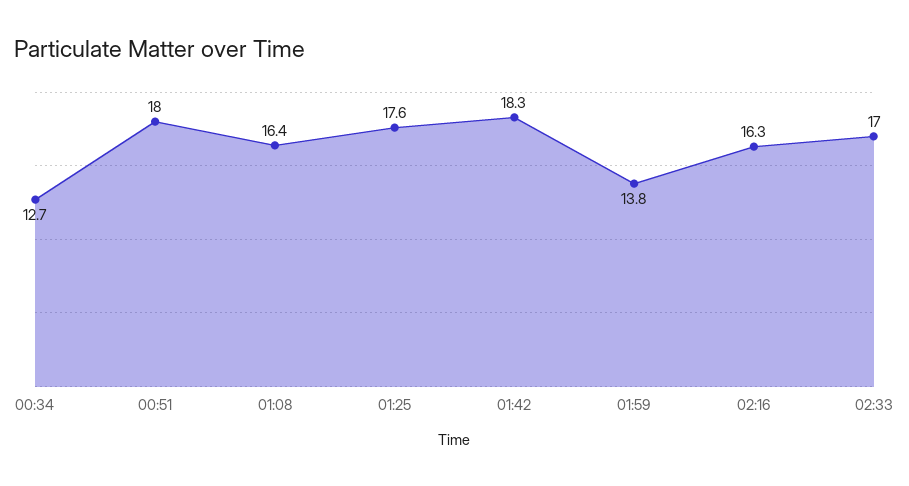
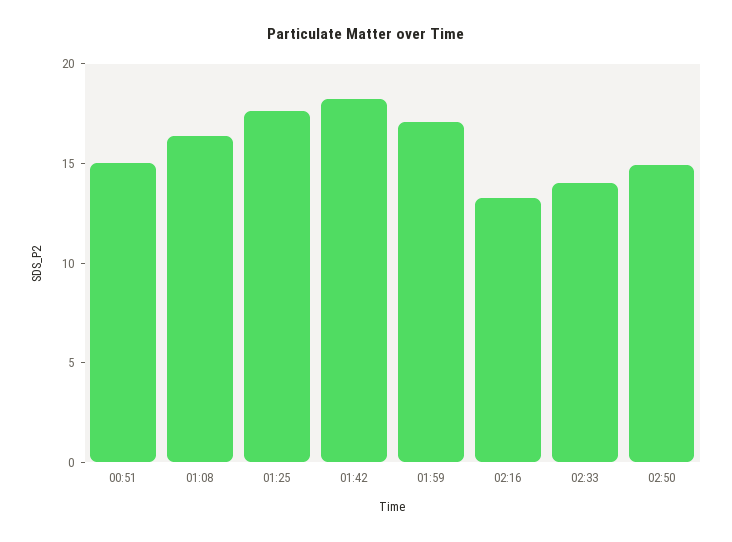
00:34: 12.7 -> none
00:51: 18 -> 15
01:59: 13.8 -> 17
02:16: 16.3 -> 13
02:33: 17 -> 14
02:50: none -> 15

